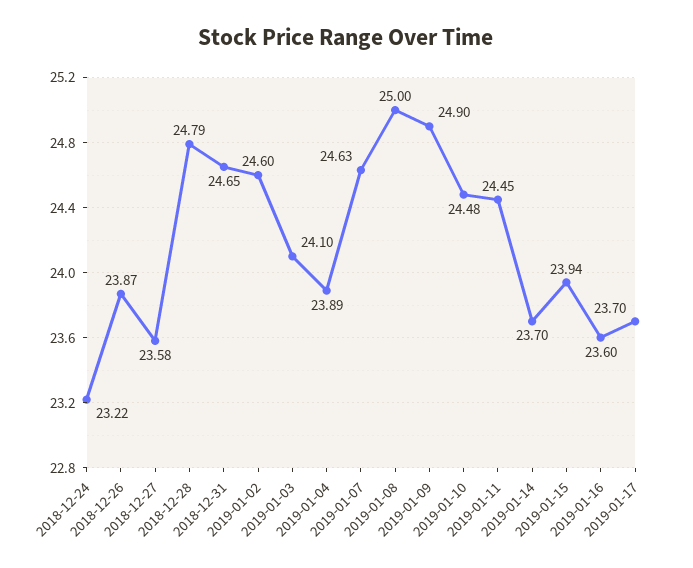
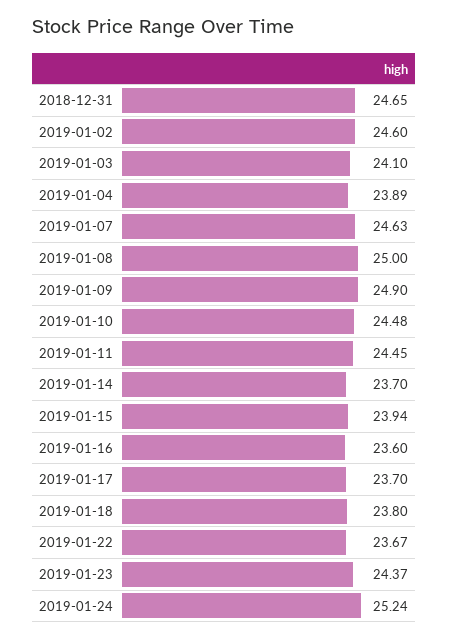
2018-12-24: 23.22 -> none
2018-12-26: 23.87 -> none
2018-12-27: 23.58 -> none
2018-12-28: 24.79 -> none
2019-01-18: none -> 23.8
2019-01-22: none -> 23.67
2019-01-23: none -> 24.37
2019-01-24: none -> 25.24

